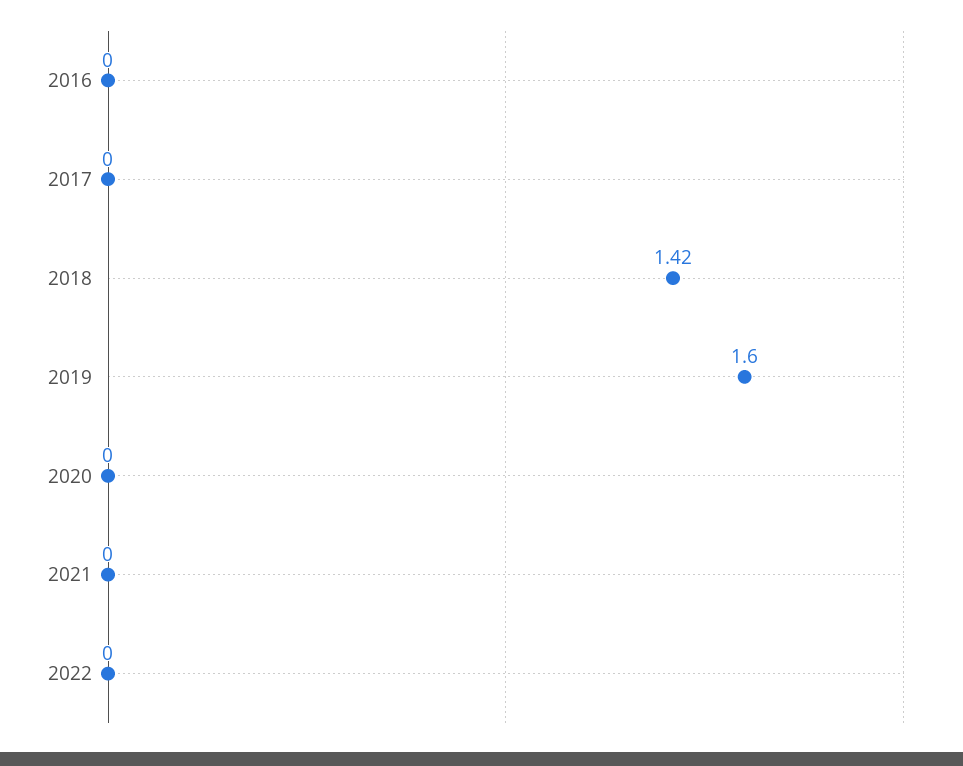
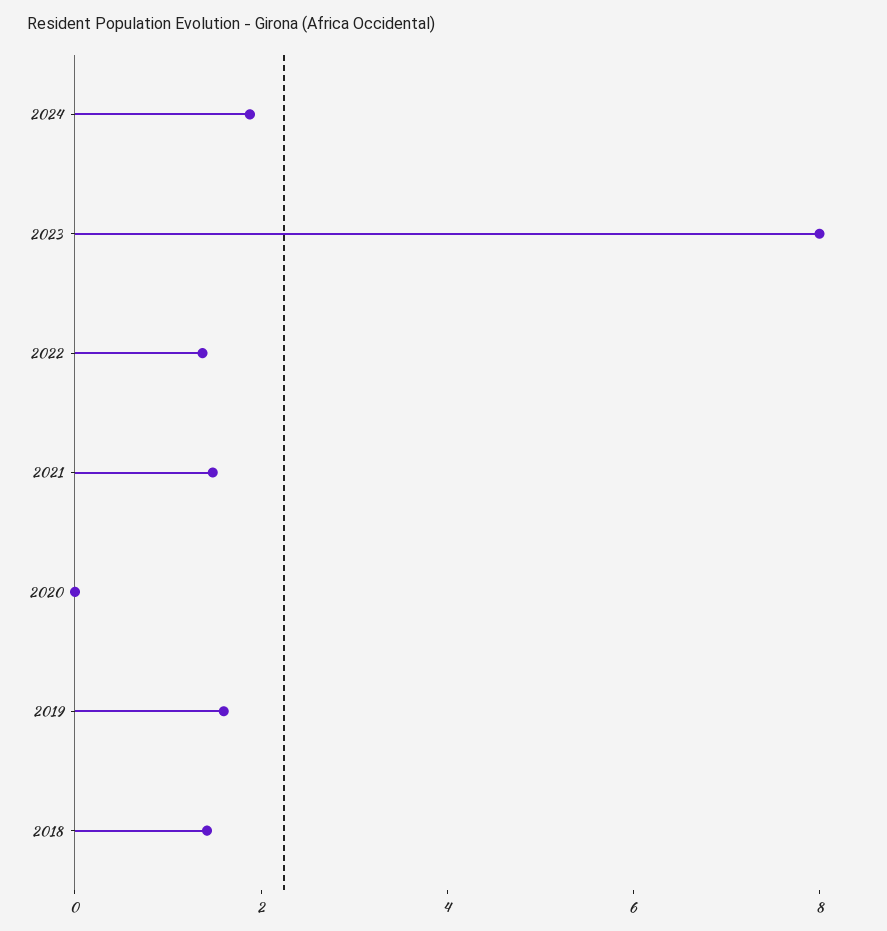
2016: 0 -> none
2017: 0 -> none
2021: 0 -> 1.5
2022: 0 -> 1.5
2024: none -> 2
2023: none -> 8

